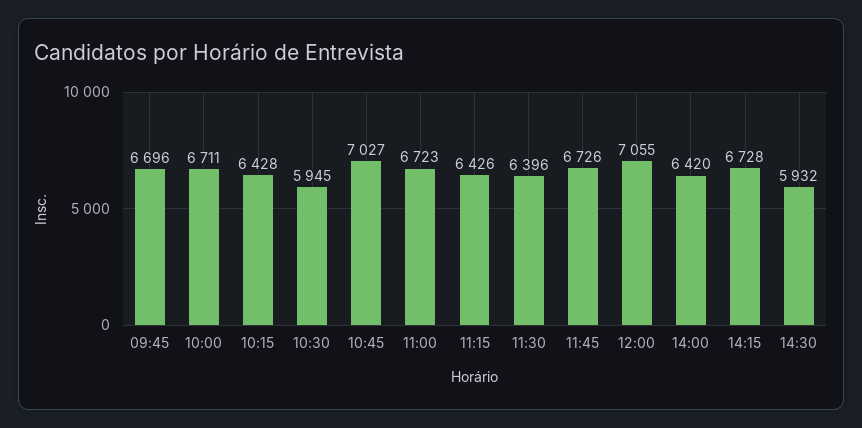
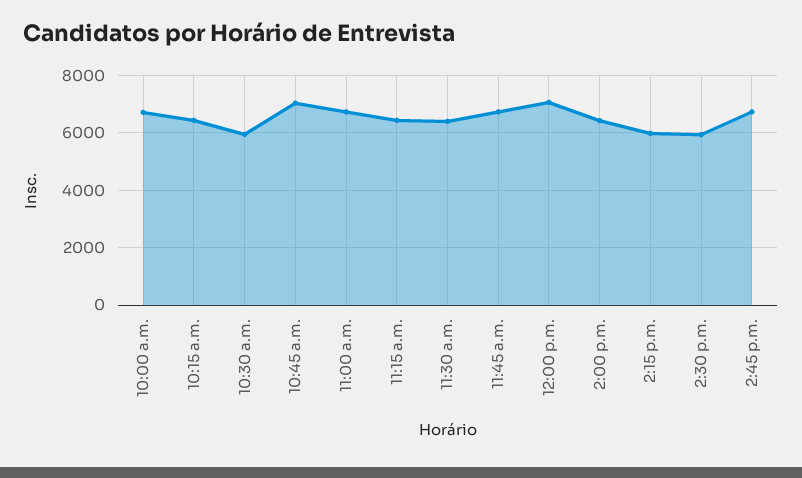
09:45: 6696 -> none
14:15: 6728 -> 6000
2:45 p.m.: none -> 6750

